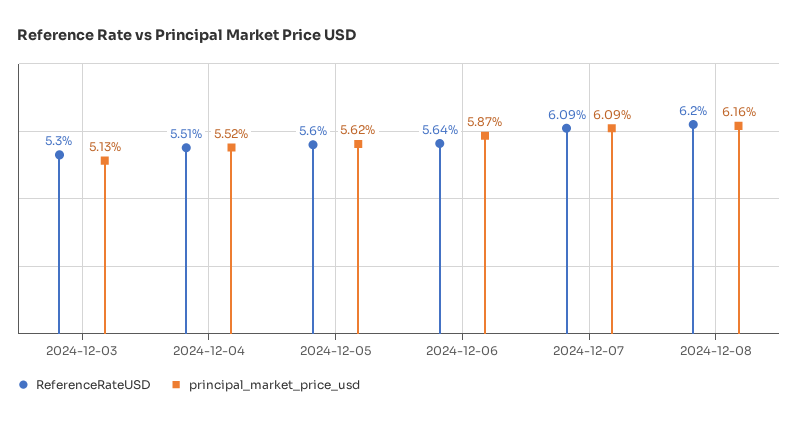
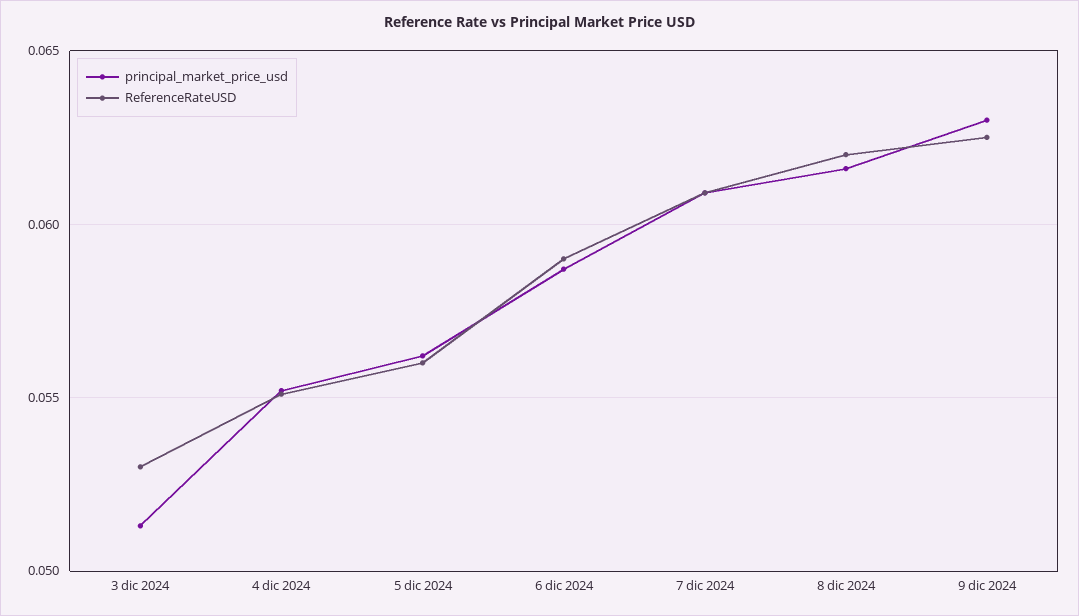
ReferenceRateUSD, 2024-12-06: 0.0564 -> 0.059
principal_market_price_usd, 9 dic 2024: none -> 0.063
ReferenceRateUSD, 9 dic 2024: none -> 0.0625

